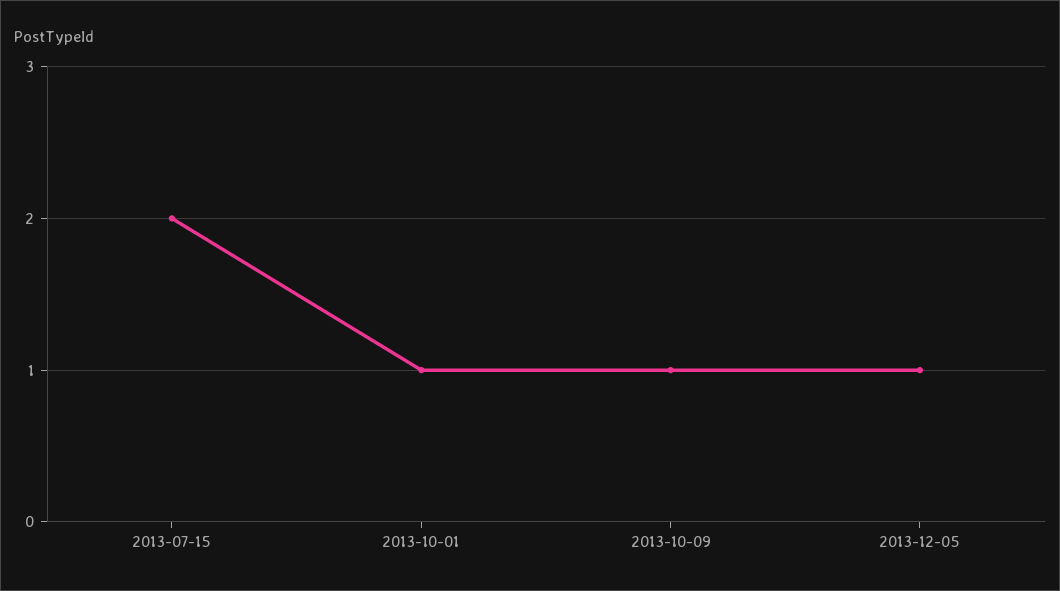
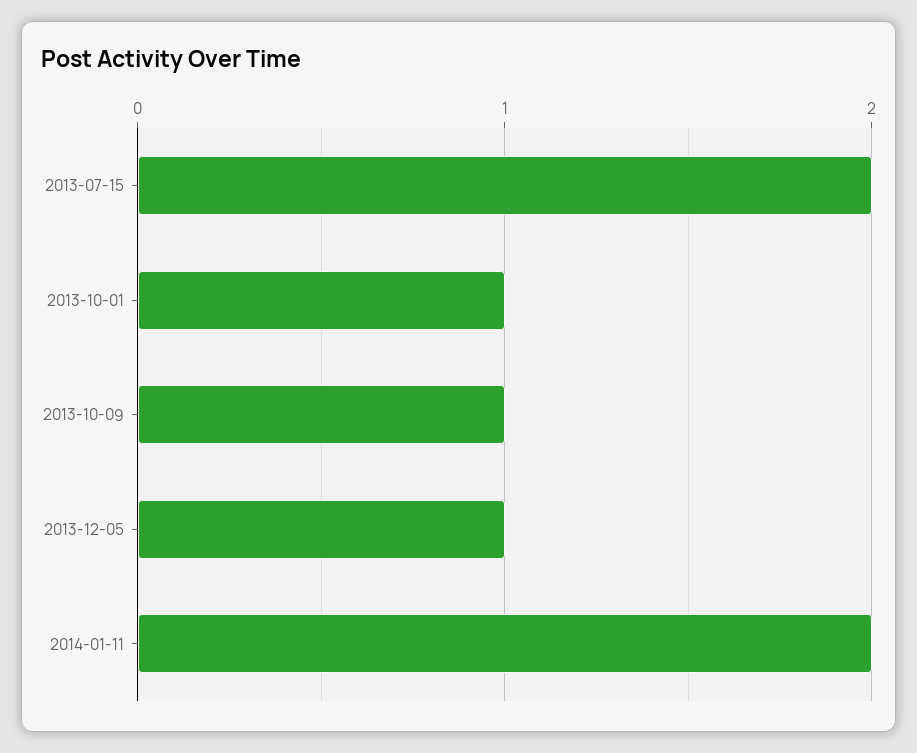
2014-01-11: none -> 2

